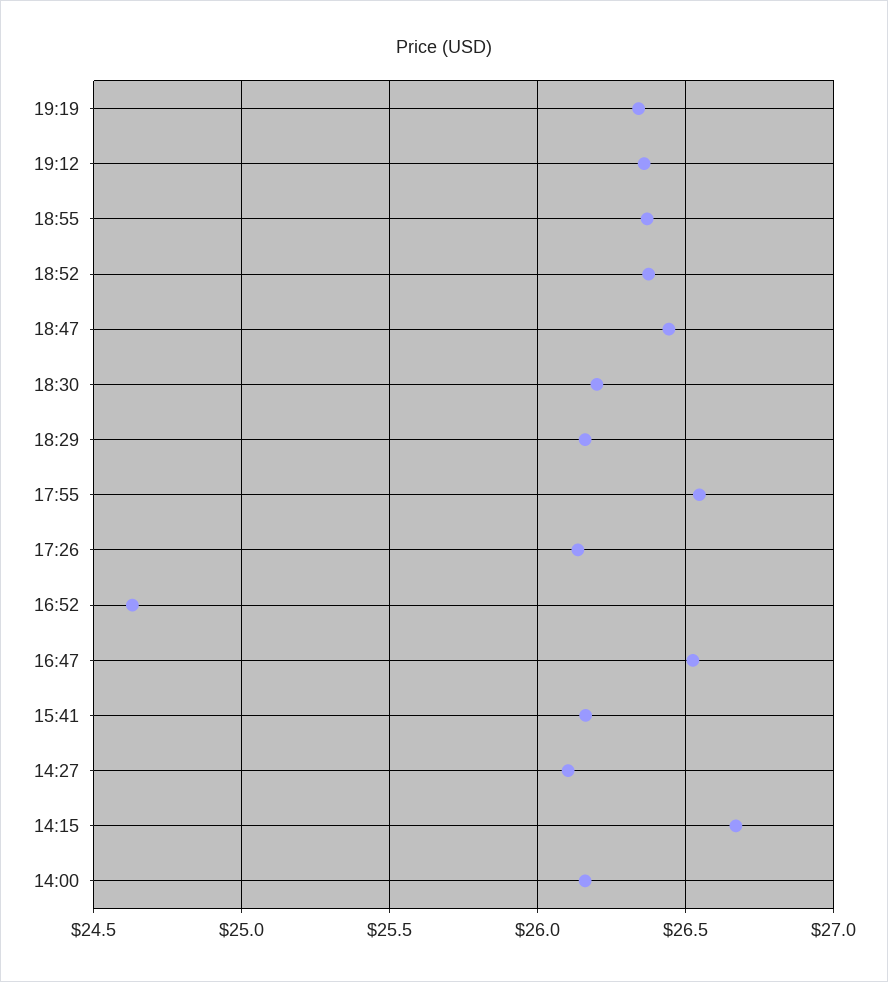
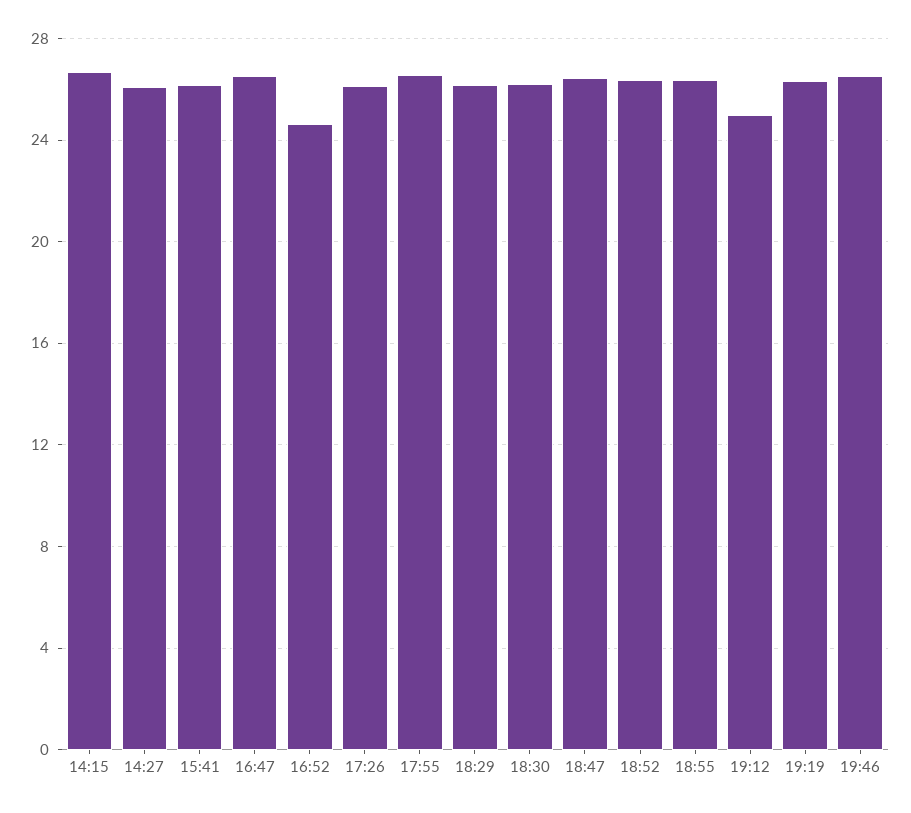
19:12: 26.35 -> 25
14:00: 26.15 -> none
19:46: none -> 26.5

